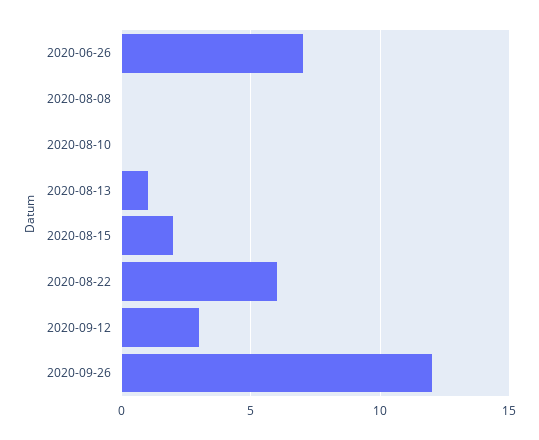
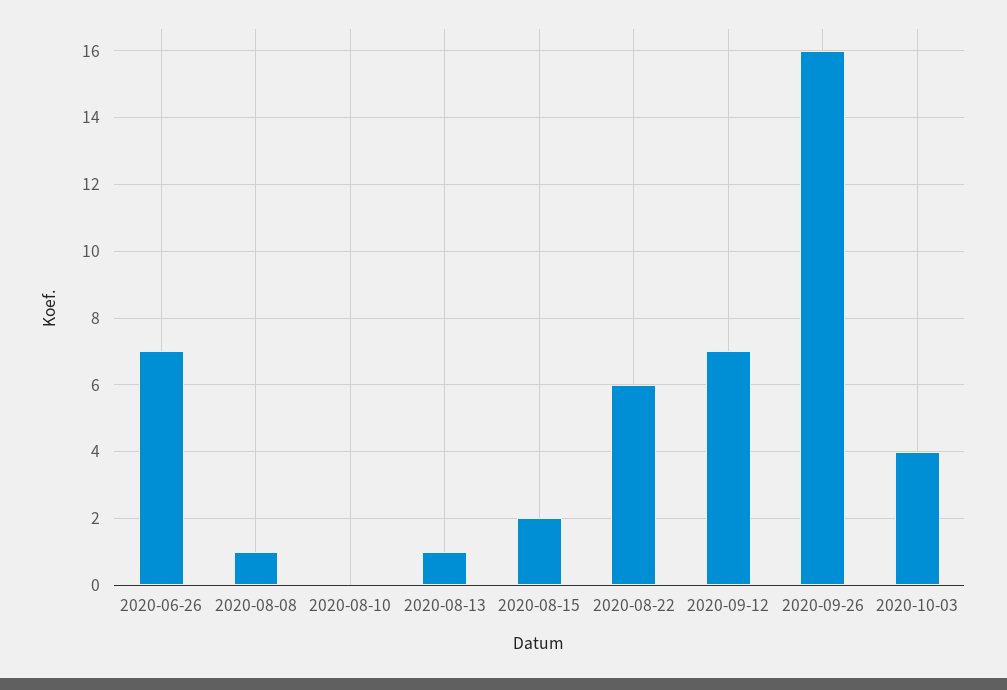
2020-08-08: 0 -> 1
2020-09-12: 3 -> 7
2020-09-26: 12 -> 16
2020-10-03: none -> 4

